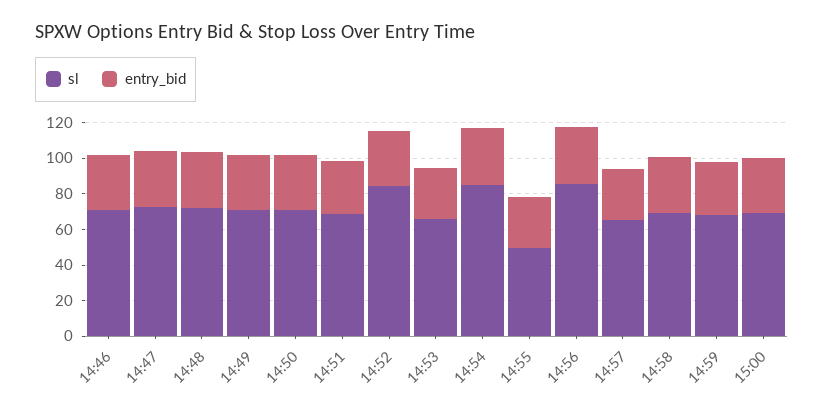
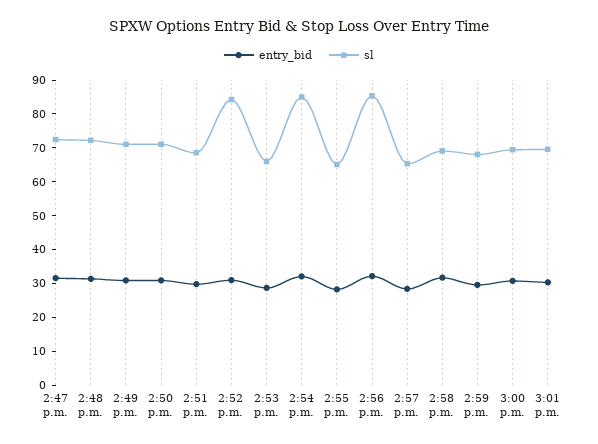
sl, 14:46: 70 -> none
entry_bid, 14:46: 30 -> none
sl, 14:55: 50 -> 65
entry_bid, 3:01 p.m.: none -> 30
sl, 3:01 p.m.: none -> 70

